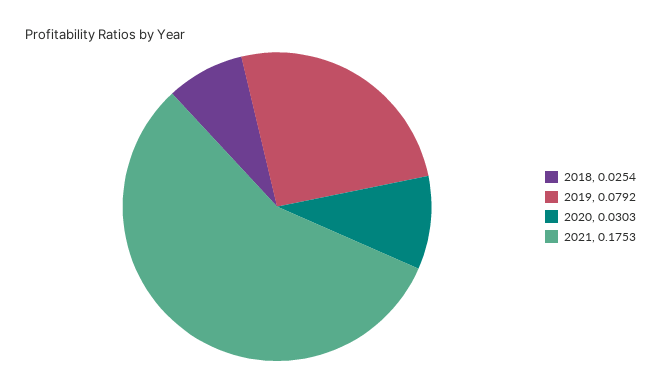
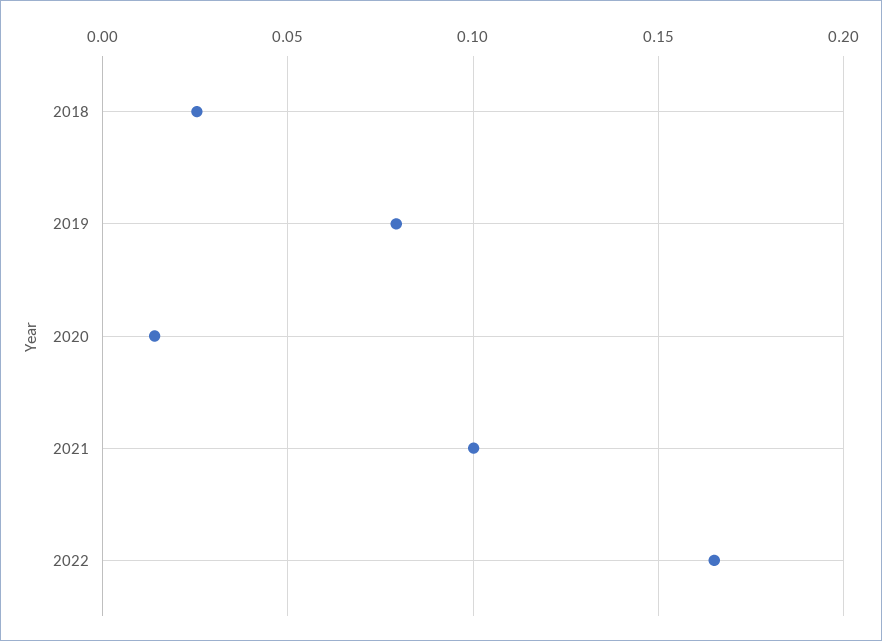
2020: 0.0303 -> 0.015
2021: 0.1753 -> 0.1
2022: none -> 0.165

